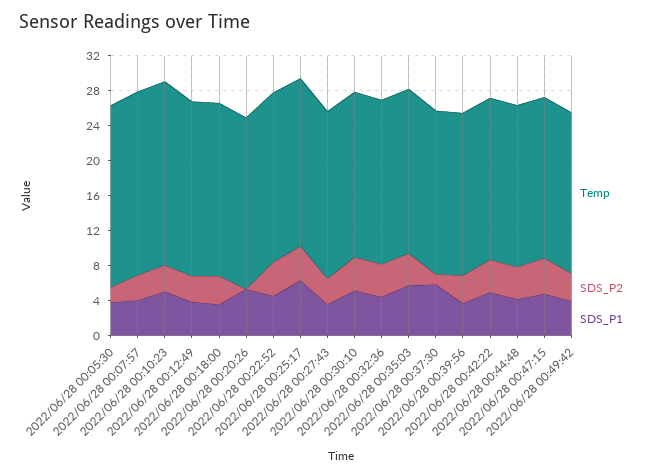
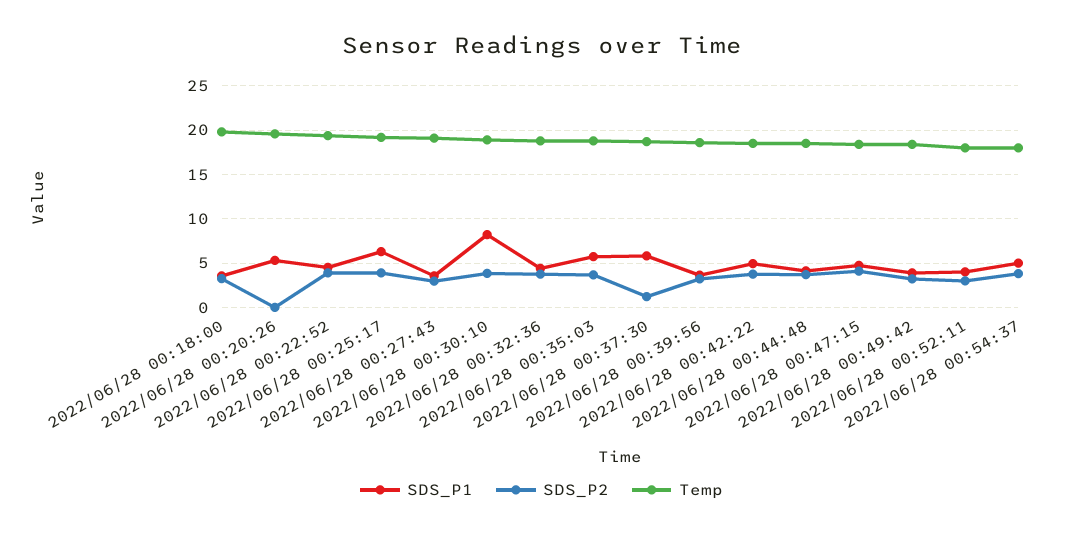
Temp, 2022/06/28 00:05:30: 21 -> none
SDS_P2, 2022/06/28 00:05:30: 2 -> none
SDS_P1, 2022/06/28 00:05:30: 4 -> none
Temp, 2022/06/28 00:07:57: 21 -> none
SDS_P2, 2022/06/28 00:07:57: 3 -> none
SDS_P1, 2022/06/28 00:07:57: 4 -> none
Temp, 2022/06/28 00:10:23: 21 -> none
SDS_P2, 2022/06/28 00:10:23: 3 -> none
SDS_P1, 2022/06/28 00:10:23: 5 -> none
Temp, 2022/06/28 00:12:49: 20 -> none
SDS_P2, 2022/06/28 00:12:49: 3 -> none
SDS_P1, 2022/06/28 00:12:49: 4 -> none
SDS_P1, 2022/06/28 00:30:10: 5 -> 8
SDS_P1, 2022/06/28 00:52:11: none -> 4
SDS_P2, 2022/06/28 00:52:11: none -> 3
Temp, 2022/06/28 00:52:11: none -> 18
SDS_P1, 2022/06/28 00:54:37: none -> 5
SDS_P2, 2022/06/28 00:54:37: none -> 4
Temp, 2022/06/28 00:54:37: none -> 18

